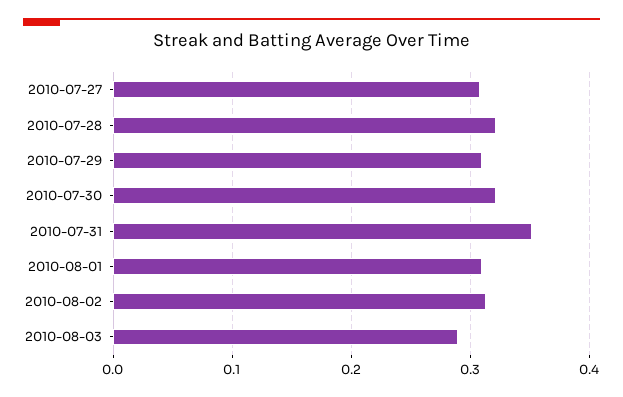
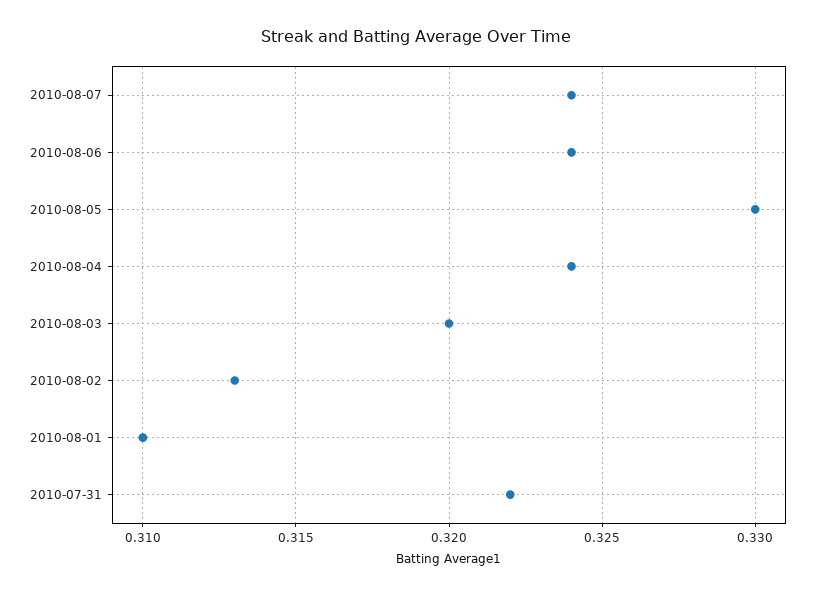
2010-07-27: 0.31 -> none
2010-07-28: 0.32 -> none
2010-07-29: 0.31 -> none
2010-07-30: 0.32 -> none
2010-07-31: 0.35 -> 0.322
2010-08-03: 0.29 -> 0.32
2010-08-07: none -> 0.324
2010-08-06: none -> 0.324
2010-08-05: none -> 0.33
2010-08-04: none -> 0.324

